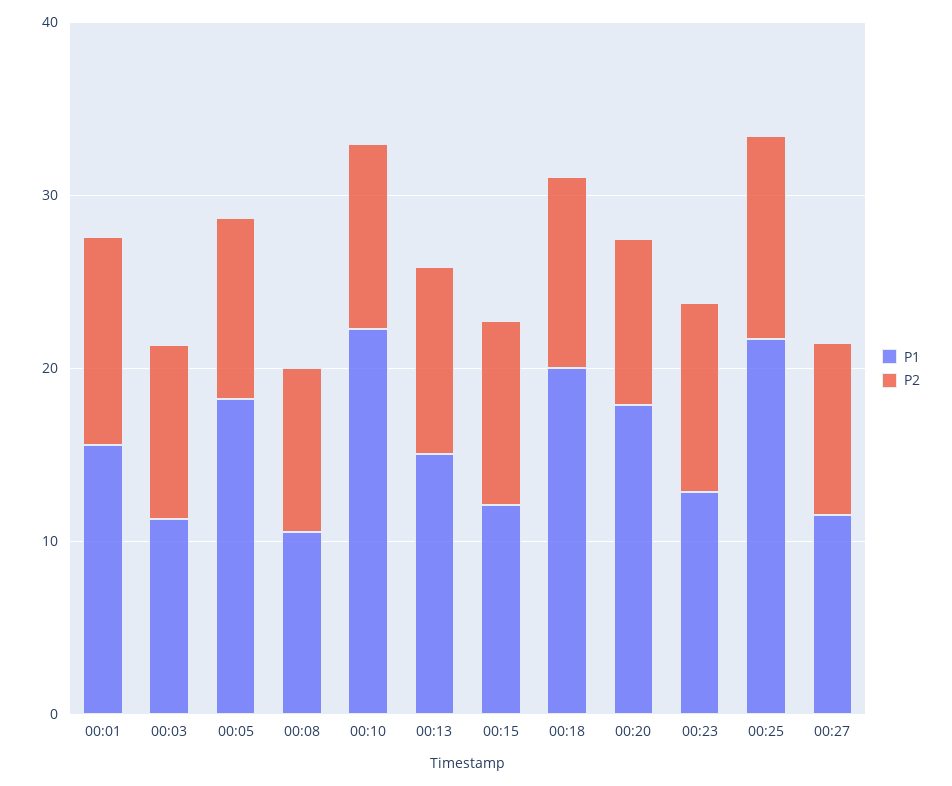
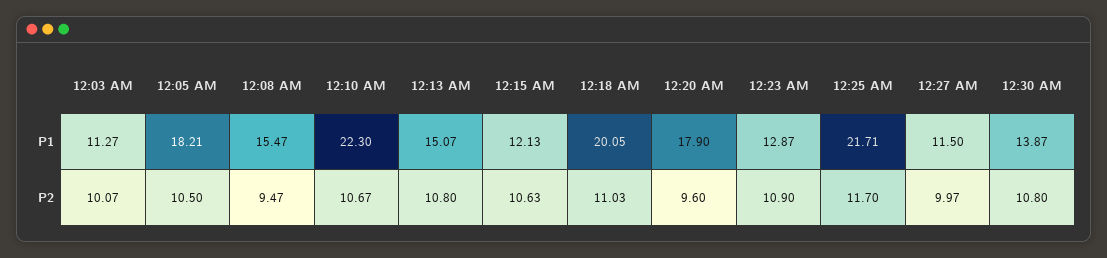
P1, 00:01: 16 -> none
P2, 00:01: 12 -> none
P1, 00:08: 10 -> 15.47
P1, 12:30 AM: none -> 13.87
P2, 12:30 AM: none -> 10.8

